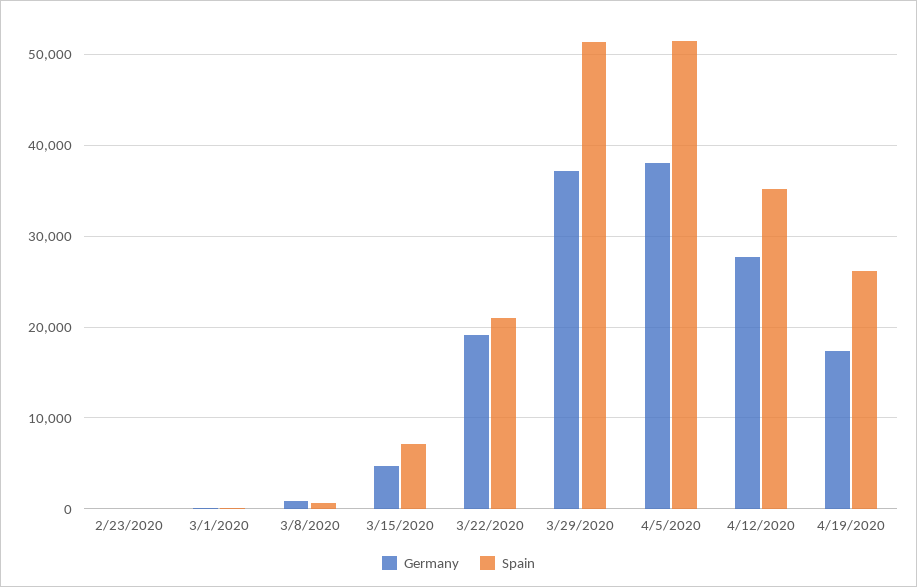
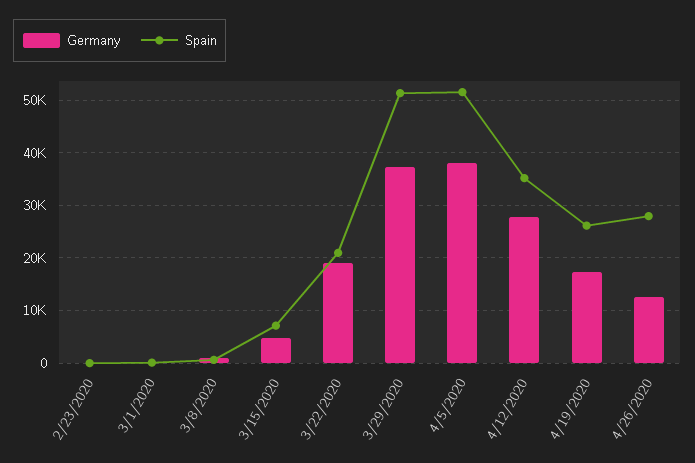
Germany, 4/26/2020: none -> 12000
Spain, 4/26/2020: none -> 28000

